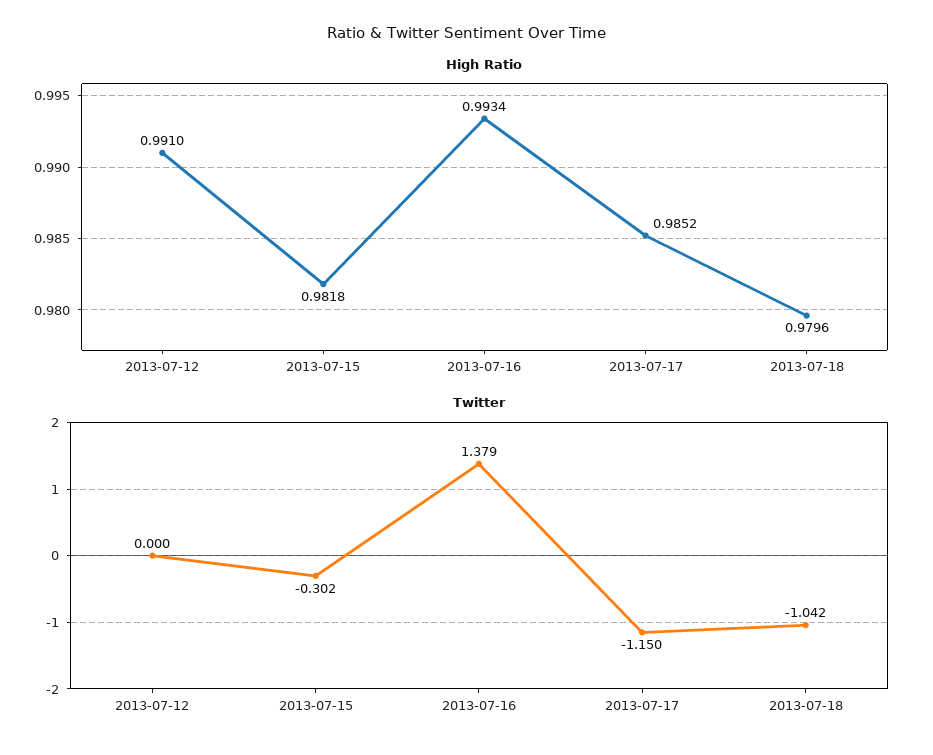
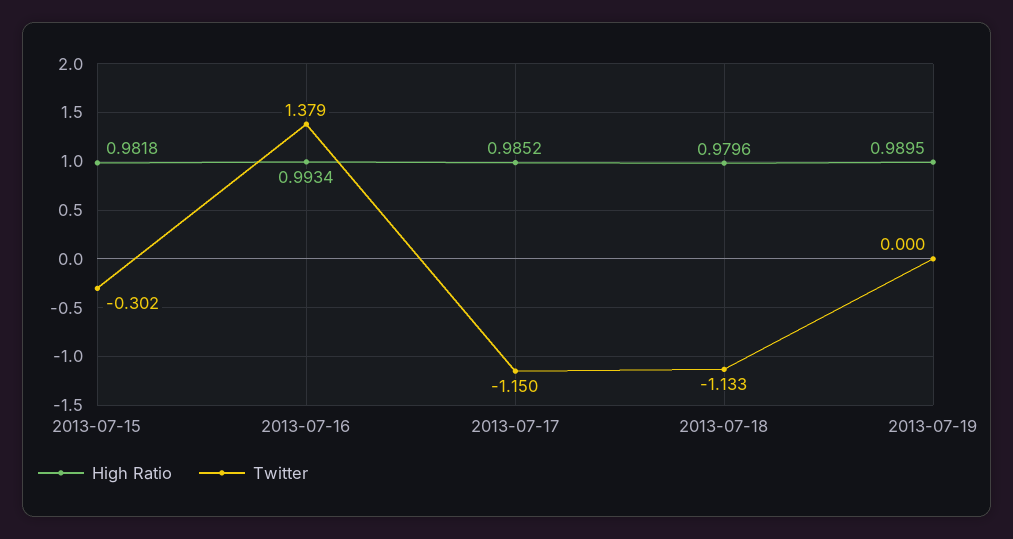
High Ratio, 2013-07-12: 0.991 -> none
Twitter, 2013-07-12: 0 -> none
Twitter, 2013-07-18: -1.042 -> -1.133
High Ratio, 2013-07-19: none -> 0.9895
Twitter, 2013-07-19: none -> 0

